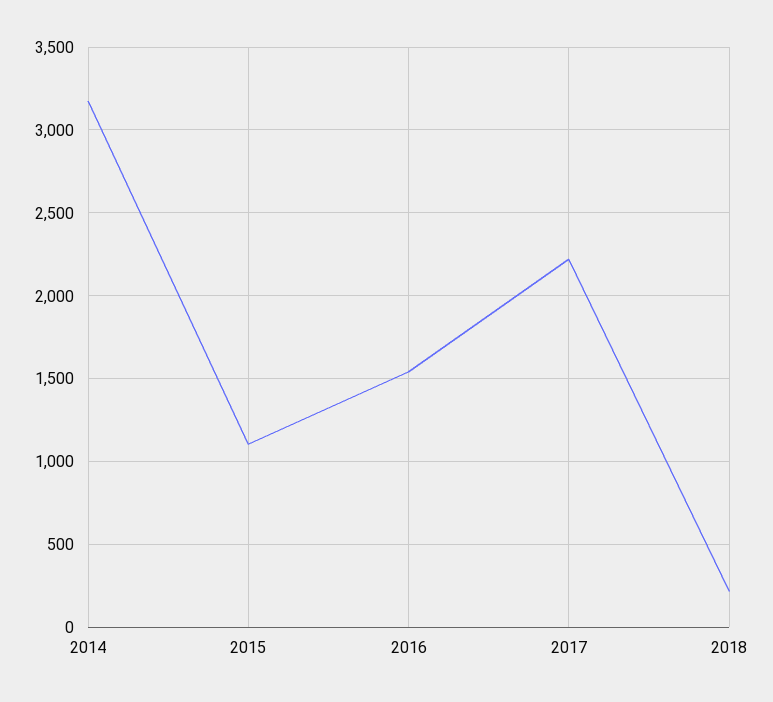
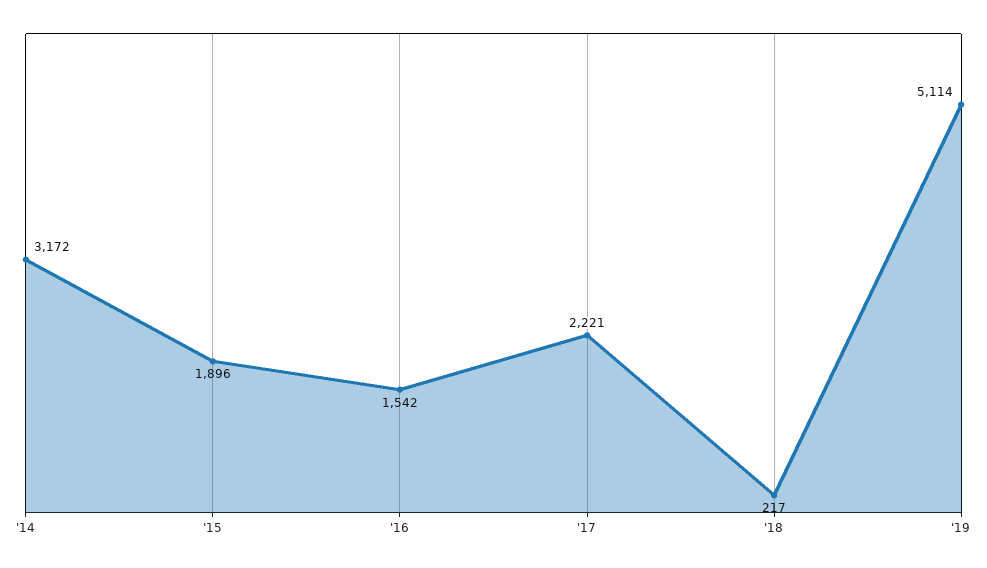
2015: 1100 -> 1896
'19: none -> 5114

